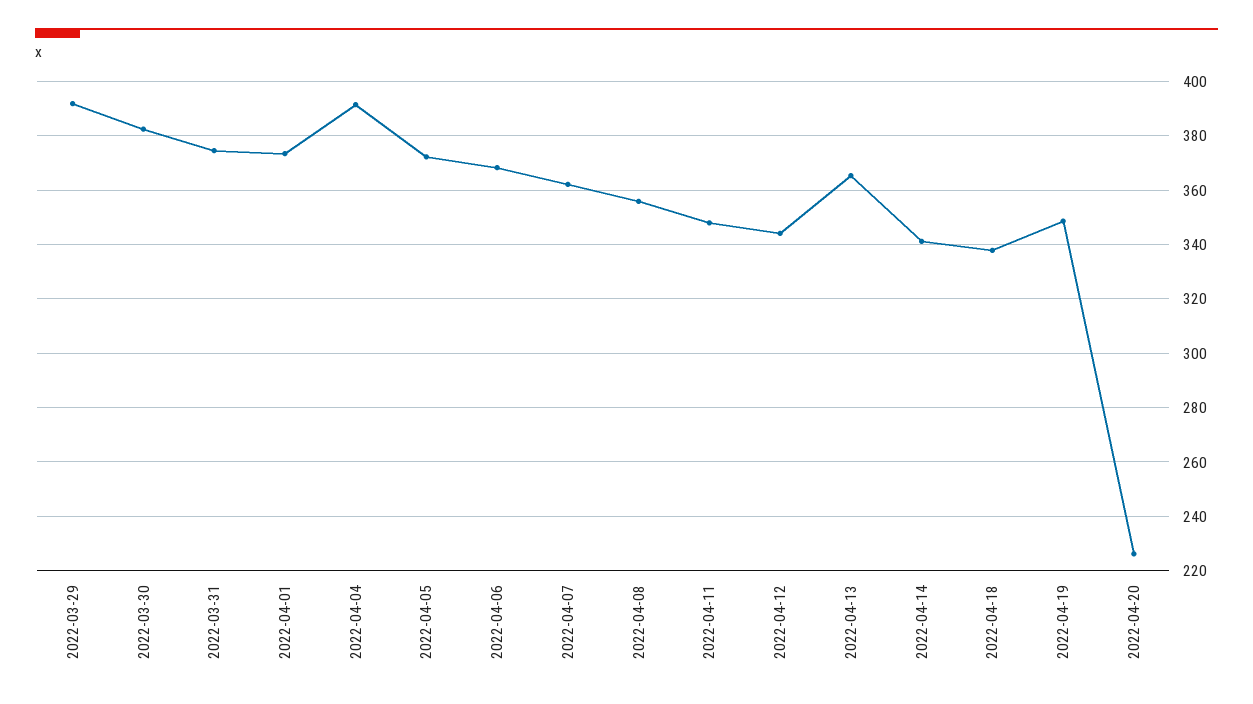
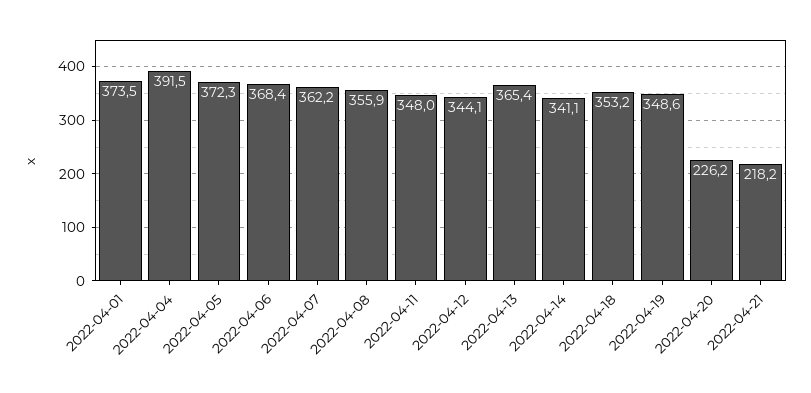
2022-03-29: 392.5 -> none
2022-03-30: 382.5 -> none
2022-03-31: 375 -> none
2022-04-18: 337.5 -> 353.2
2022-04-21: none -> 218.2

